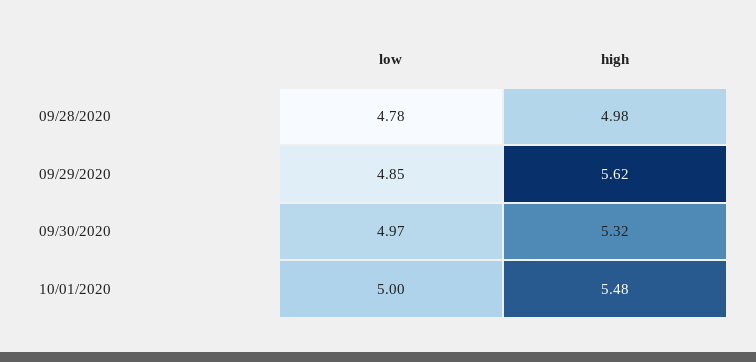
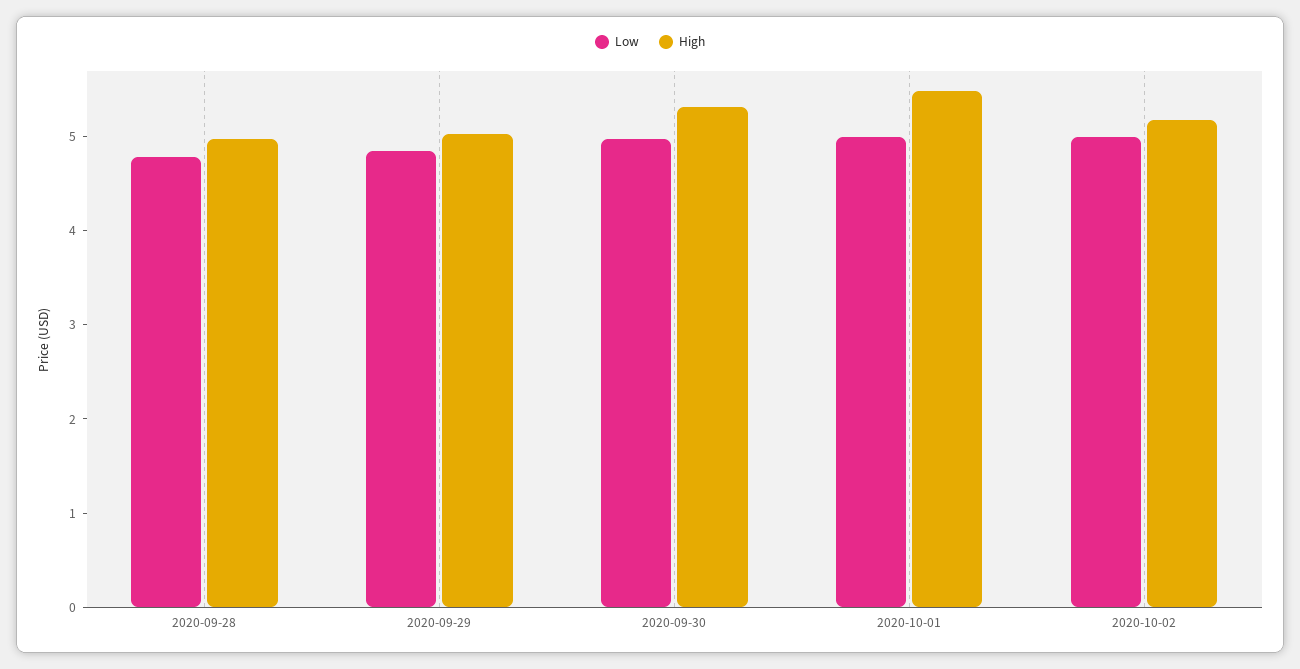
high, 09/29/2020: 5.62 -> 5
low, 2020-10-02: none -> 5
high, 2020-10-02: none -> 5.2

